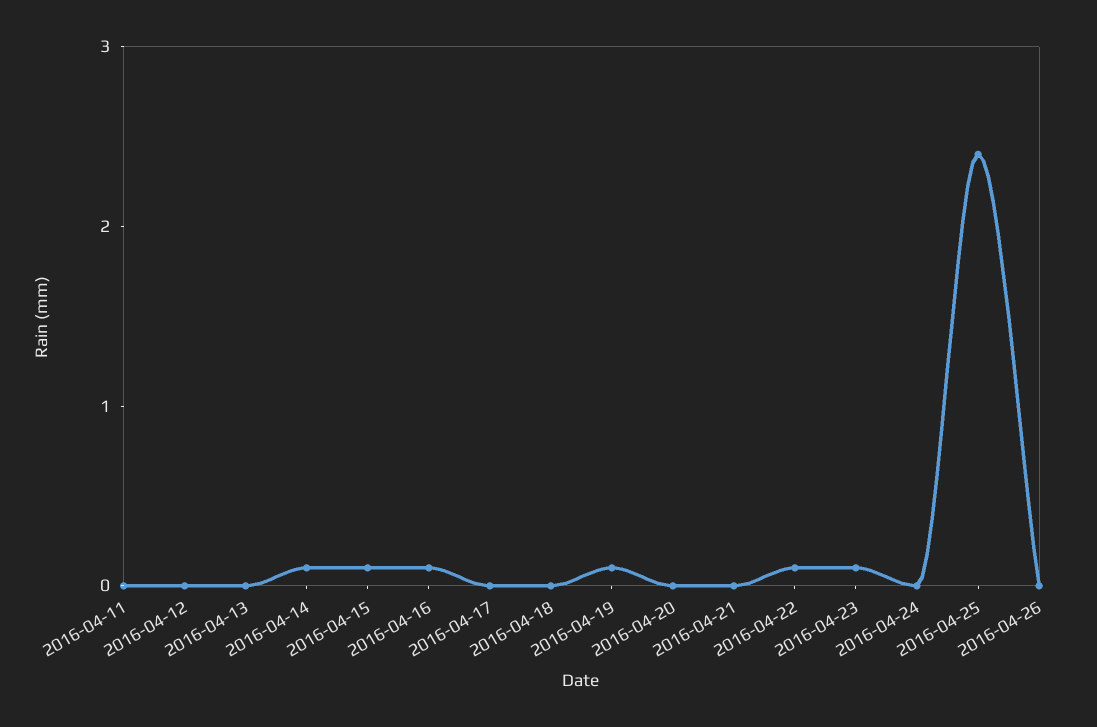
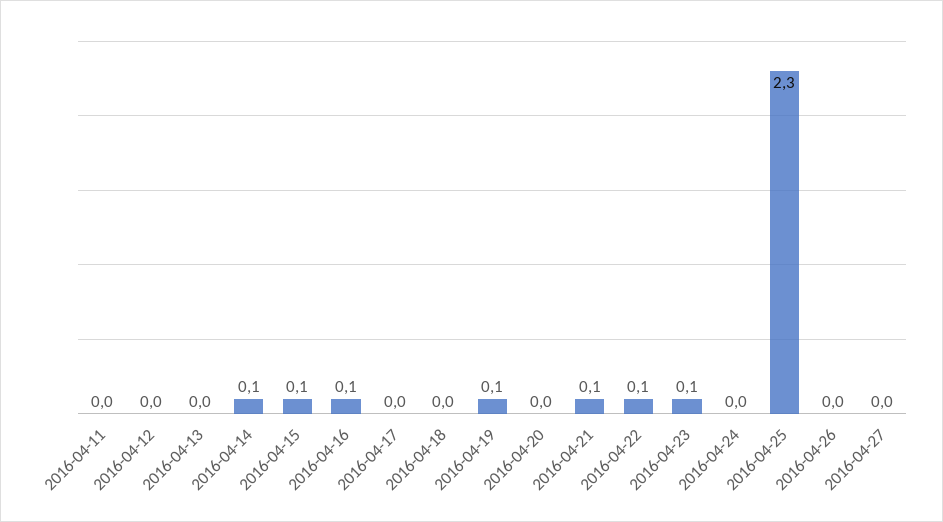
2016-04-21: 0 -> 0.1
2016-04-25: 2.4 -> 2.3
2016-04-27: none -> 0

